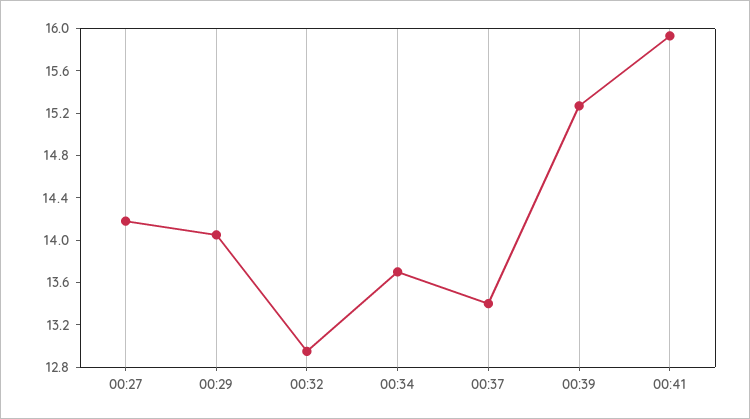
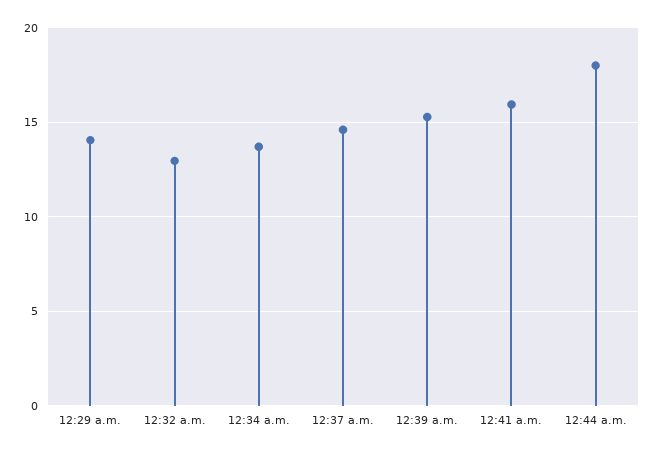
00:27: 14.2 -> none
00:37: 13.4 -> 14.5
12:44 a.m.: none -> 18

